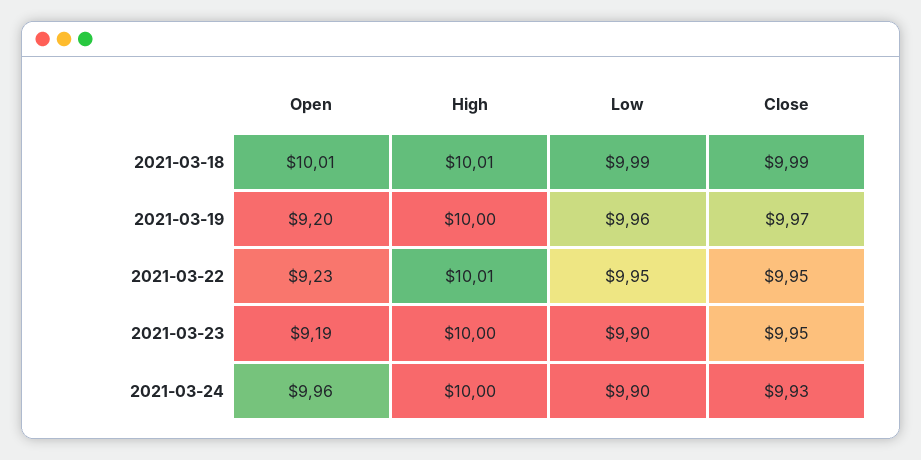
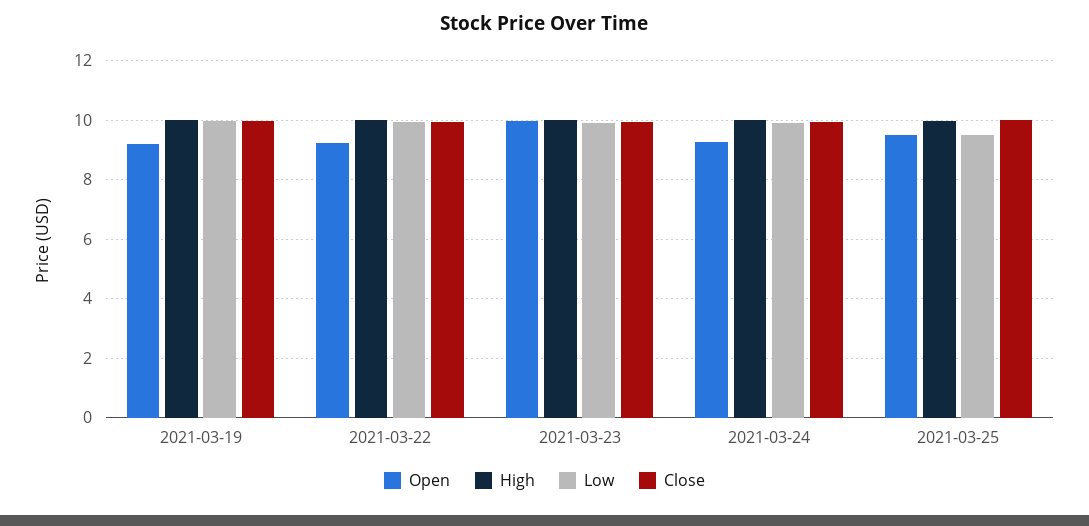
Open, 2021-03-18: 10.01 -> none
High, 2021-03-18: 10.01 -> none
Low, 2021-03-18: 9.99 -> none
Close, 2021-03-18: 9.99 -> none
Open, 2021-03-23: 9.19 -> 10
Open, 2021-03-24: 9.96 -> 9.25
Open, 2021-03-25: none -> 9.5
High, 2021-03-25: none -> 10
Low, 2021-03-25: none -> 9.5
Close, 2021-03-25: none -> 10

